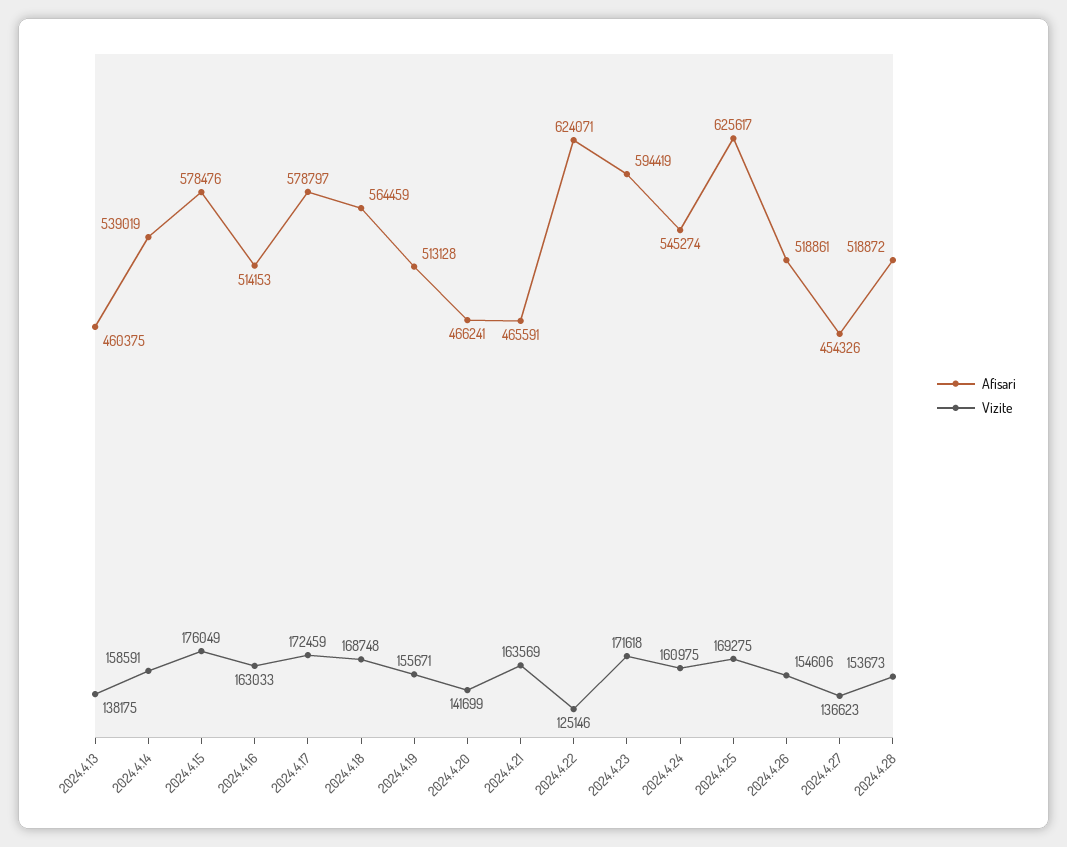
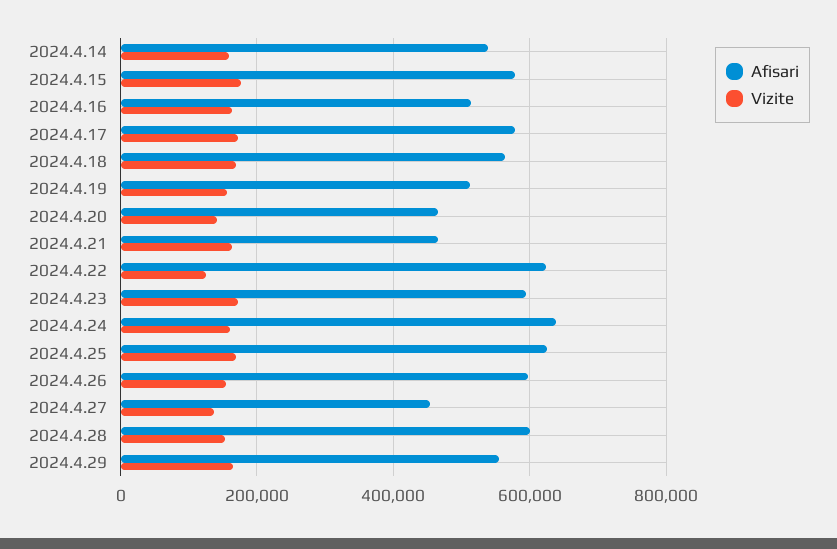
Afisari, 2024.4.13: 460375 -> none
Vizite, 2024.4.13: 138175 -> none
Afisari, 2024.4.24: 545274 -> 640000
Afisari, 2024.4.26: 518861 -> 600000
Afisari, 2024.4.28: 518872 -> 600000
Afisari, 2024.4.29: none -> 560000
Vizite, 2024.4.29: none -> 160000

